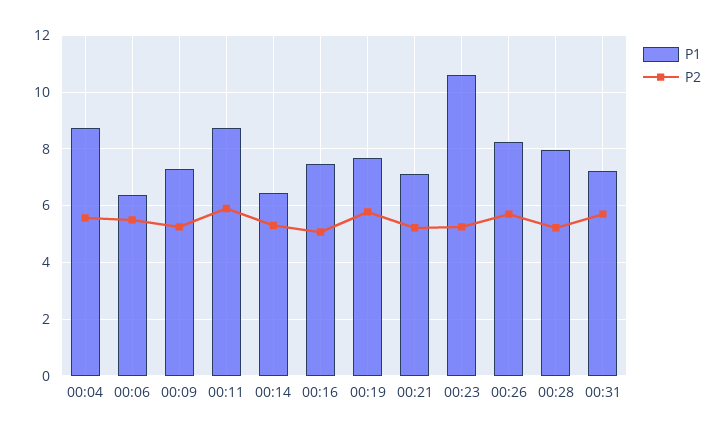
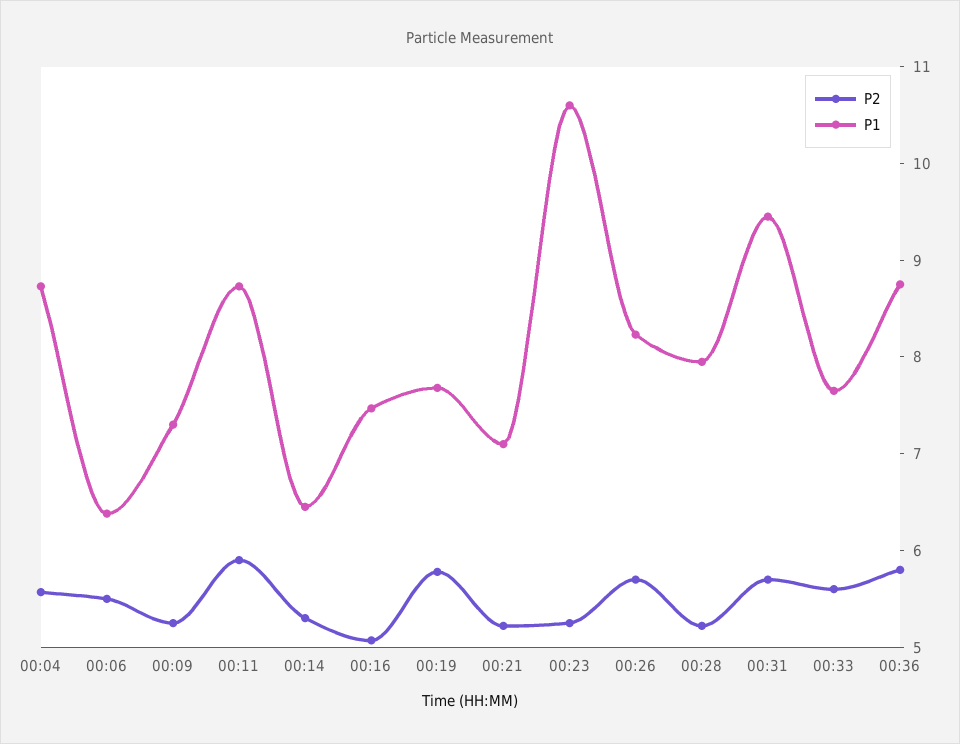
P1, 00:31: 7.25 -> 9.4
P2, 00:33: none -> 5.6
P1, 00:33: none -> 7.6
P2, 00:36: none -> 5.8
P1, 00:36: none -> 8.8

